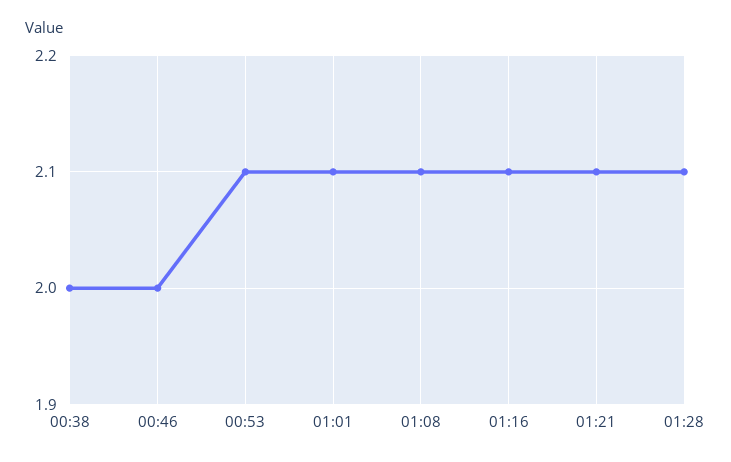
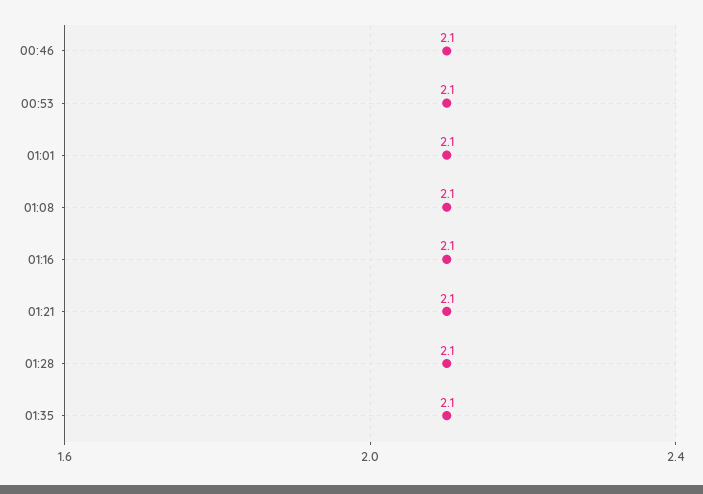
00:38: 2 -> none
00:46: 2 -> 2.1
01:35: none -> 2.1

